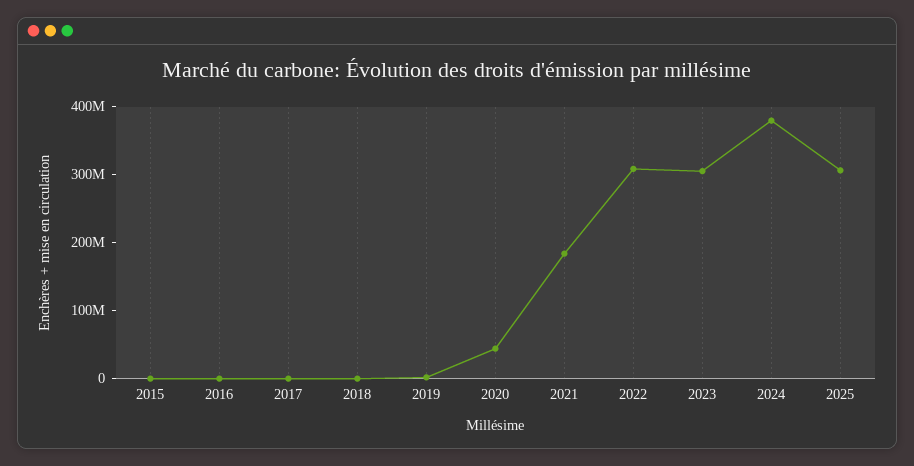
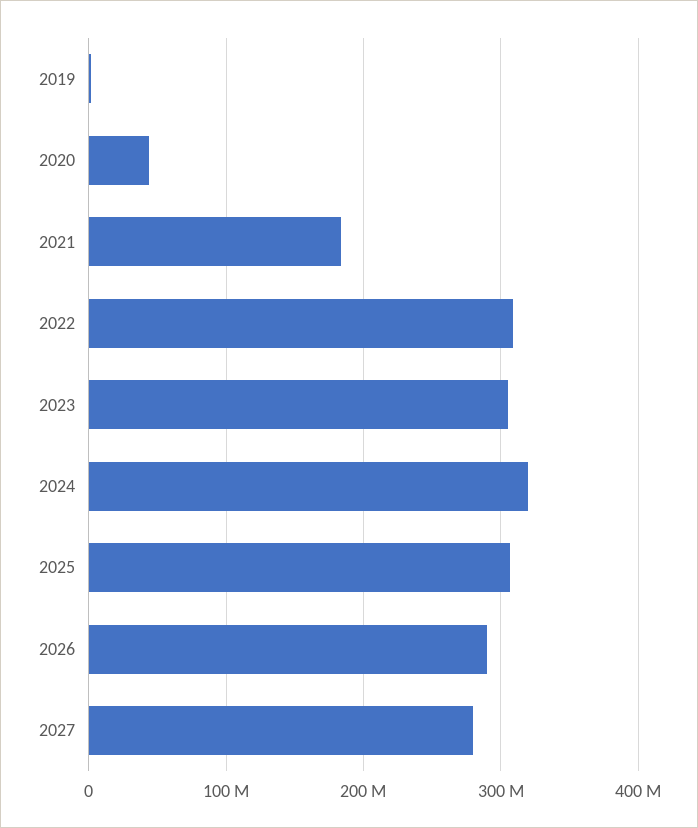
2015: 0 -> none
2016: 0 -> none
2017: 0 -> none
2018: 0 -> none
2024: 380000000 -> 320000000
2026: none -> 290000000
2027: none -> 280000000

